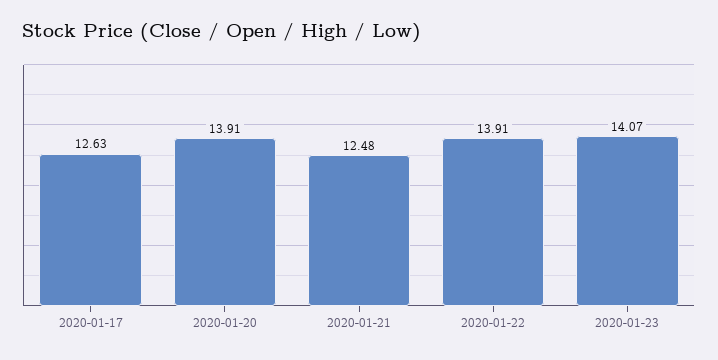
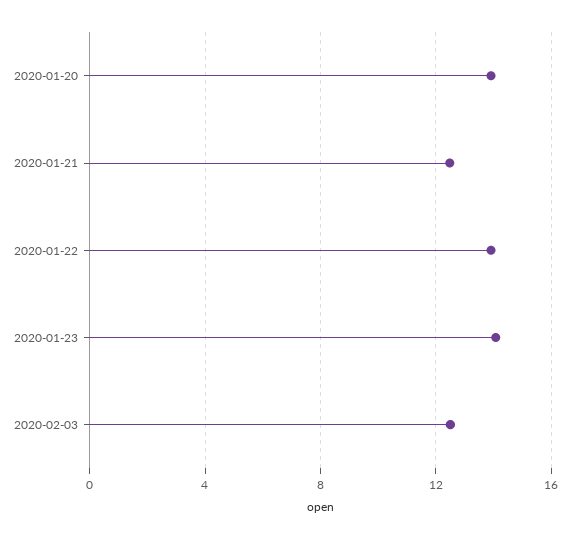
2020-01-17: 12.63 -> none
2020-02-03: none -> 12.5

